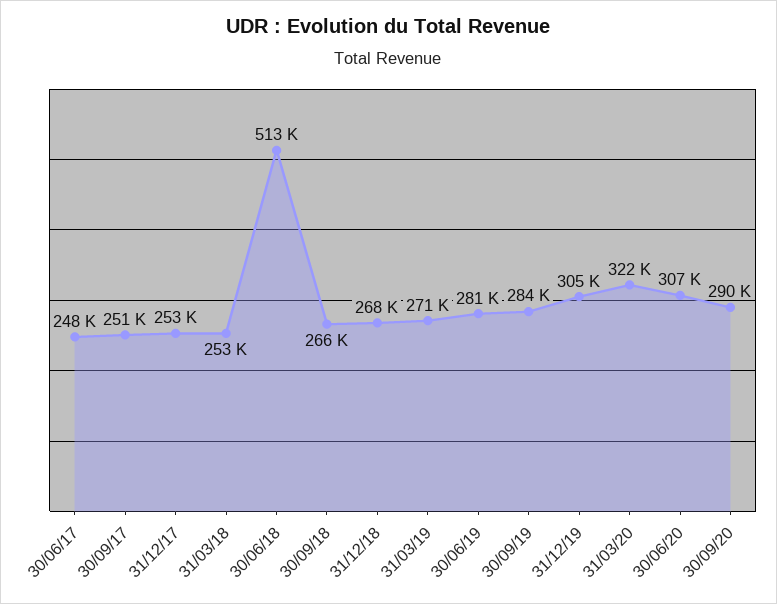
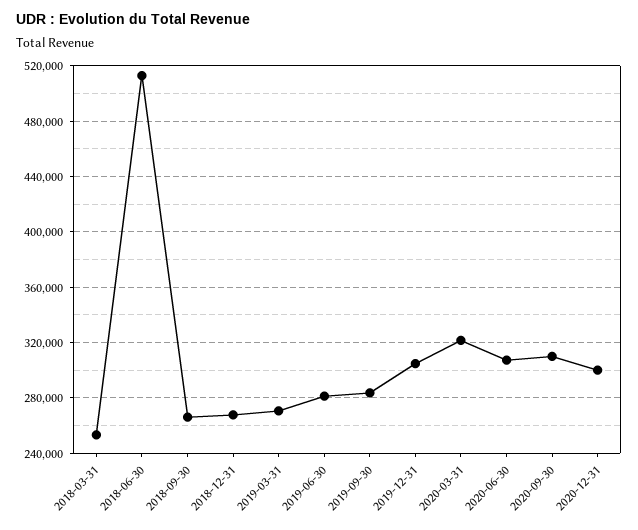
30/06/17: 248000 -> none
30/09/17: 251000 -> none
31/12/17: 253000 -> none
30/09/20: 290000 -> 310000
2020-12-31: none -> 300000

